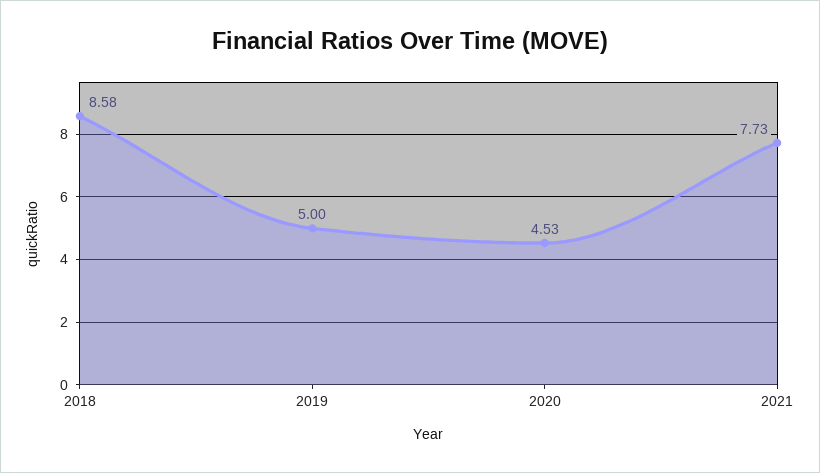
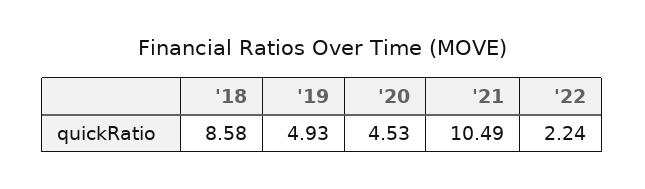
2019: 5 -> 4.93
2021: 7.73 -> 10.49
'22: none -> 2.24

